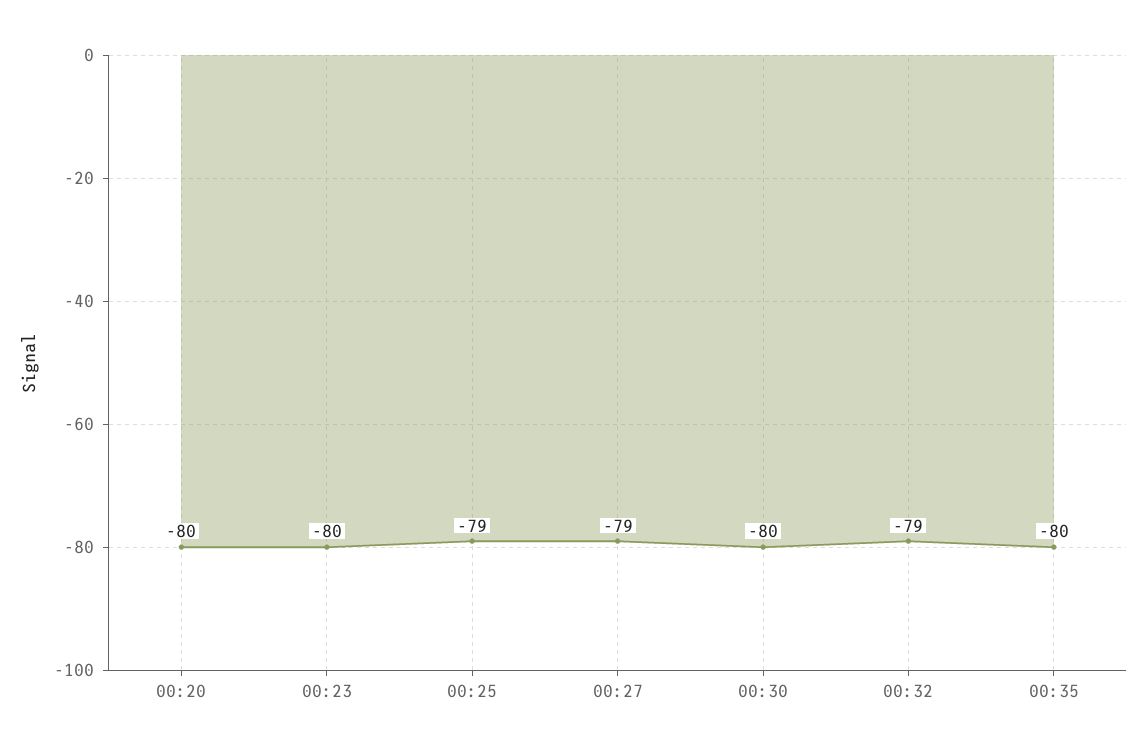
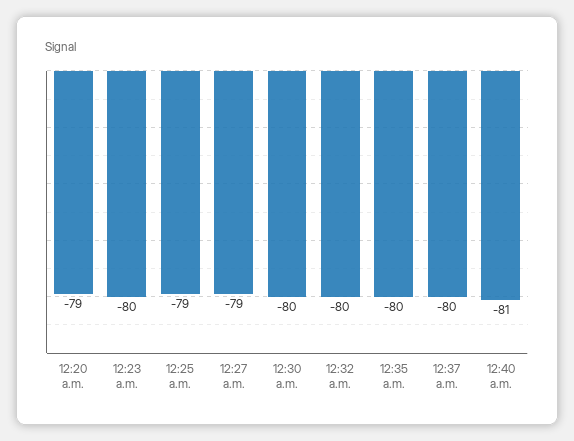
00:20: -80 -> -79
00:32: -79 -> -80
12:37 a.m.: none -> -80
12:40 a.m.: none -> -81

